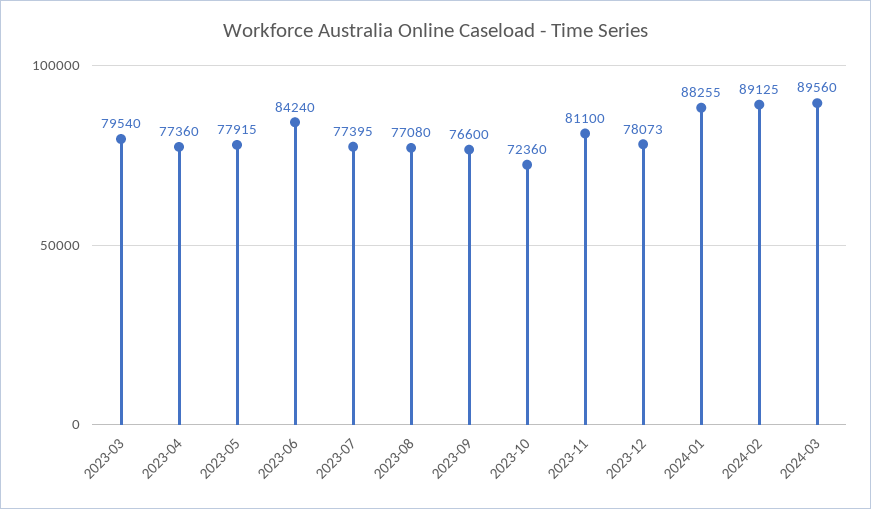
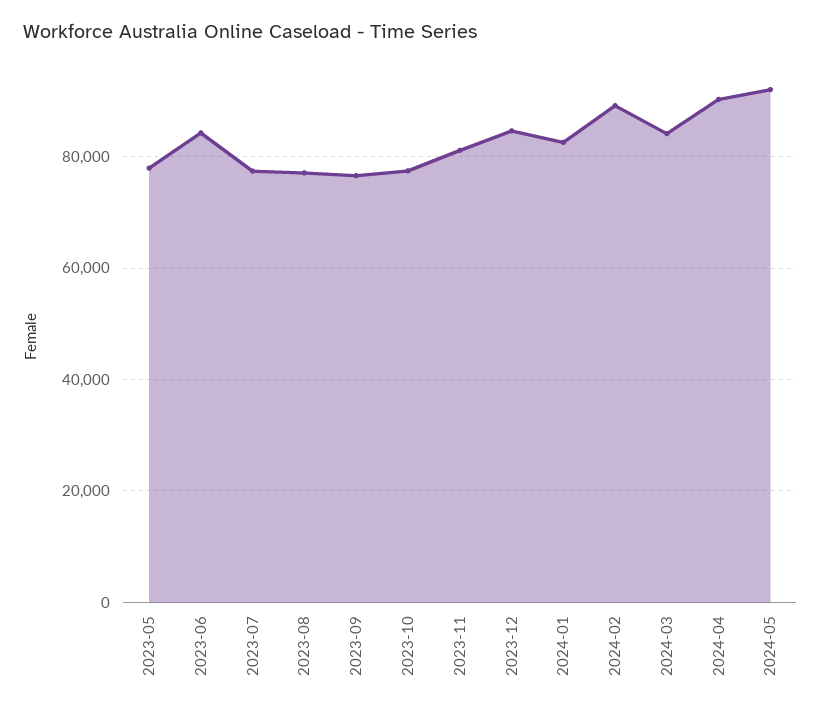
2023-03: 79540 -> none
2023-04: 77360 -> none
2023-10: 72360 -> 78000
2023-12: 78073 -> 84000
2024-01: 88255 -> 82000
2024-03: 89560 -> 84000
2024-04: none -> 90000
2024-05: none -> 92000

